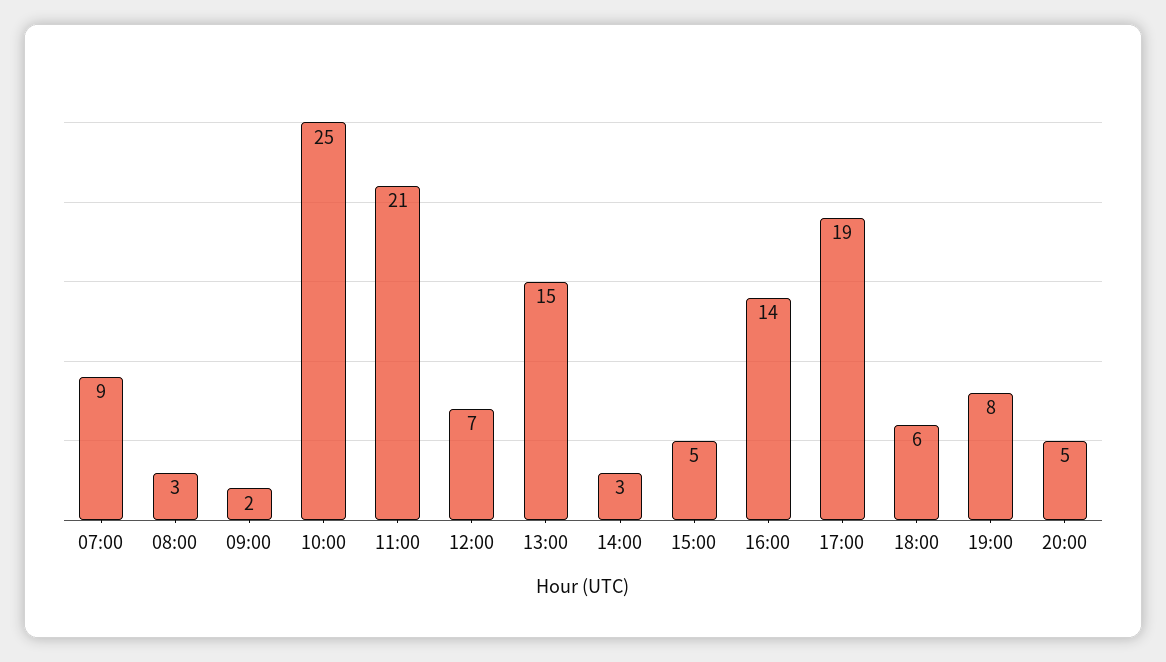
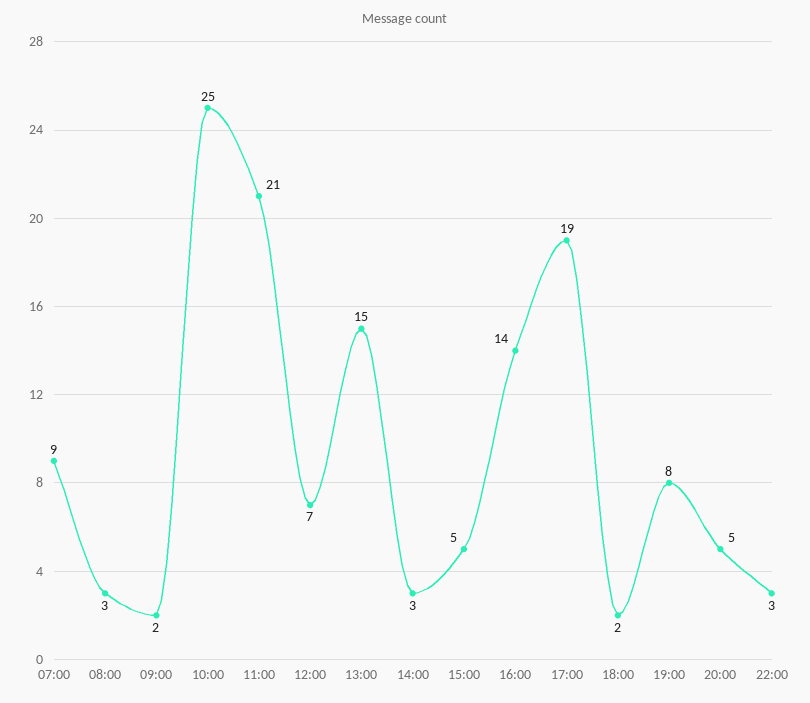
18:00: 6 -> 2
22:00: none -> 3

